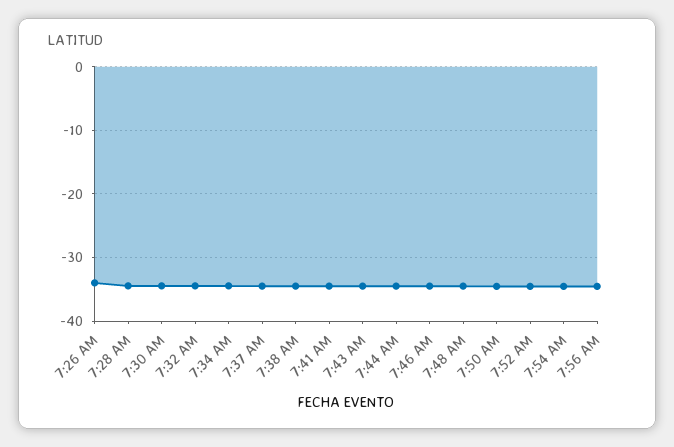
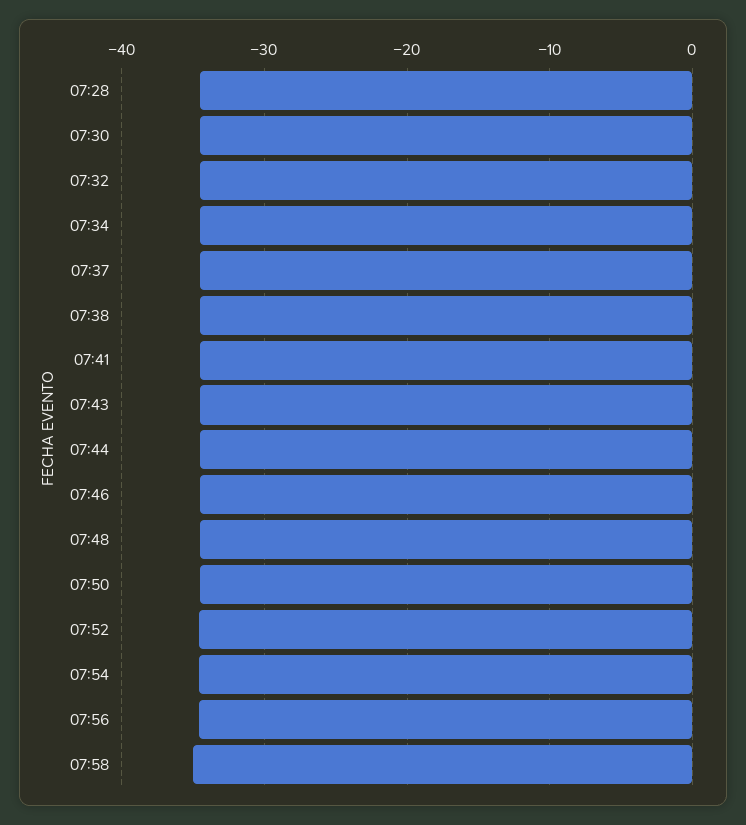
7:26 AM: -34 -> none
07:58: none -> -35

